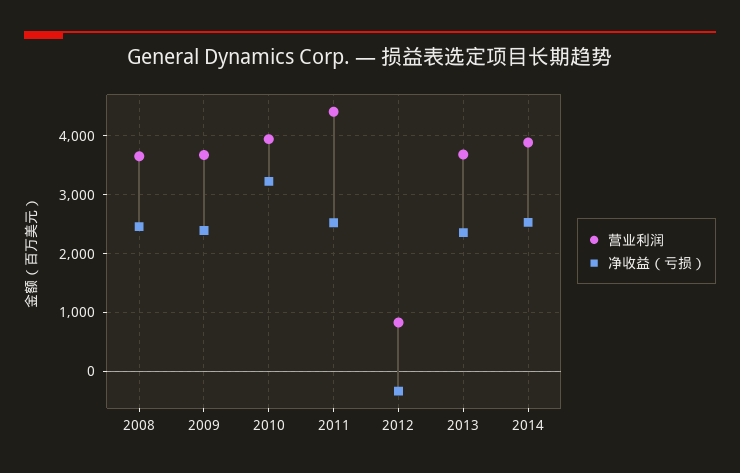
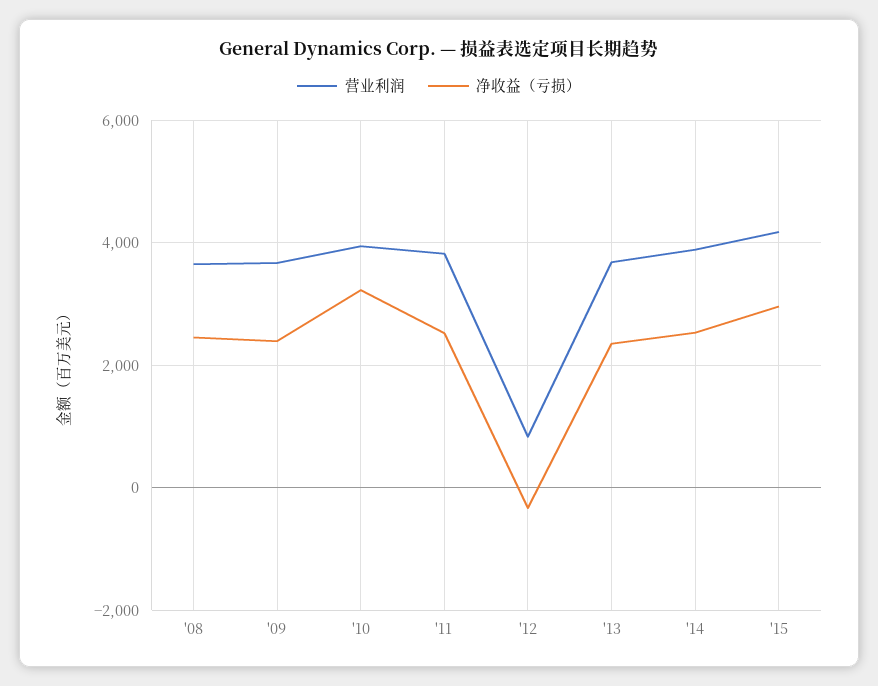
营业利润, 2011: 4400 -> 3800
营业利润, '15: none -> 4200
净收益（亏损）, '15: none -> 3000

